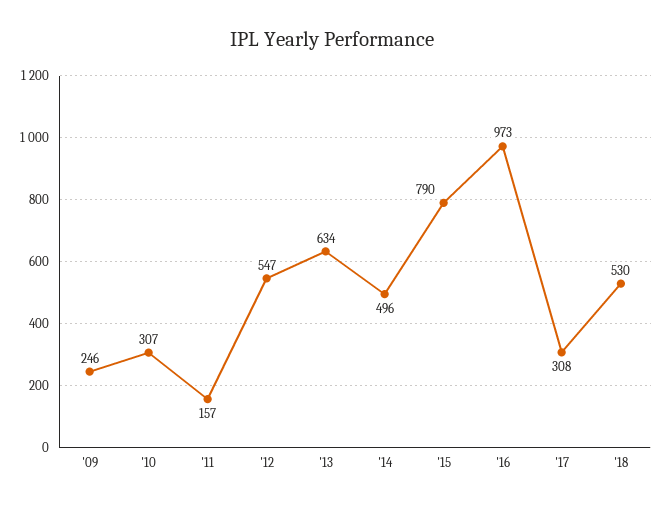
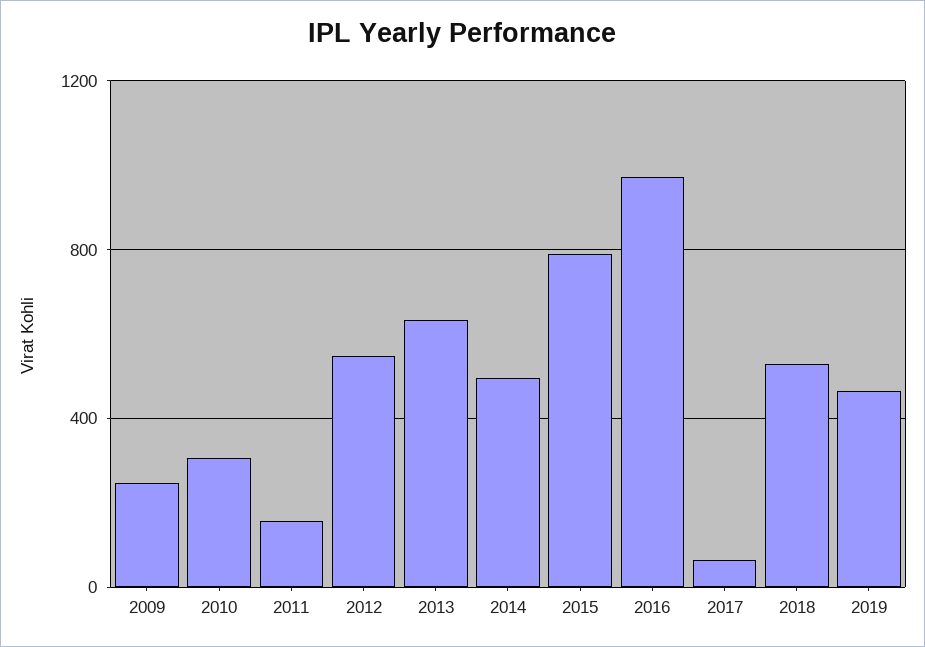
'17: 308 -> 50
2019: none -> 450

